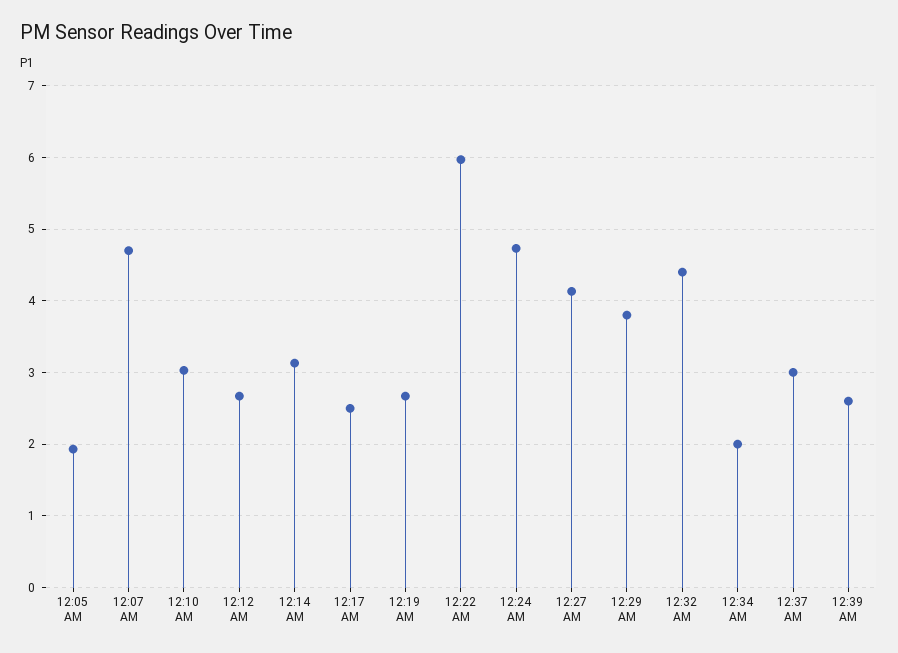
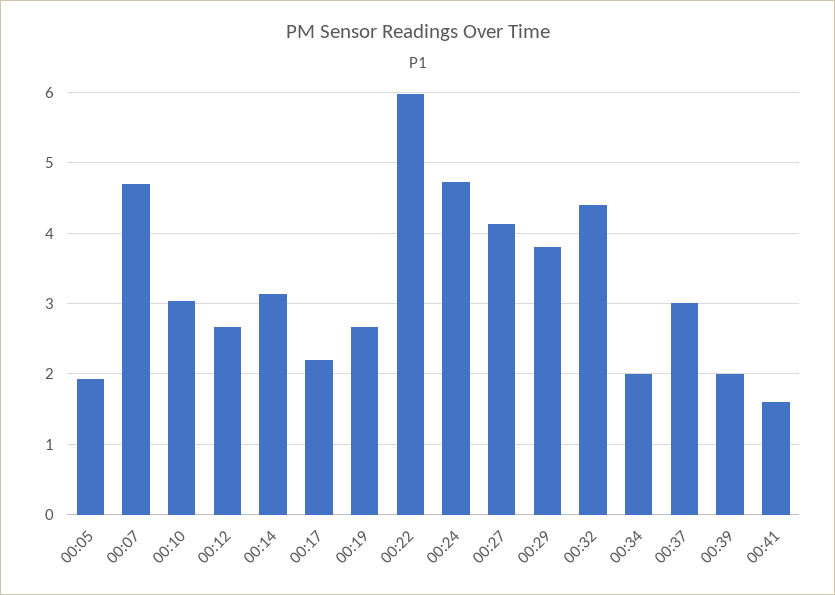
12:17 AM: 2.5 -> 2.2
12:39 AM: 2.6 -> 2
00:41: none -> 1.6

